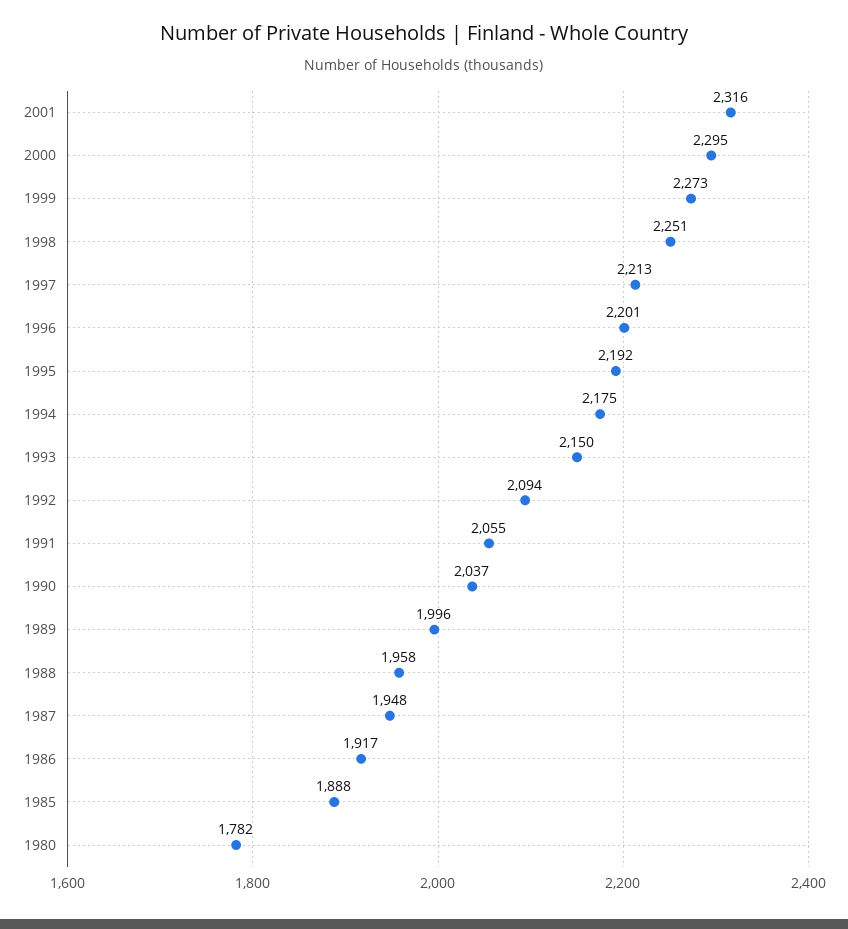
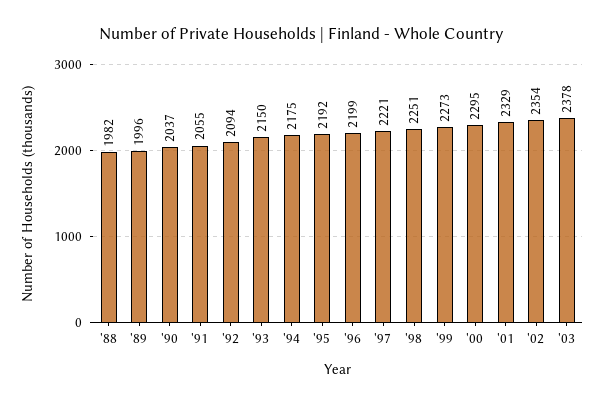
2001: 2316 -> 2329
1997: 2213 -> 2221
1996: 2201 -> 2199
1988: 1958 -> 1982
1987: 1948 -> none
1986: 1917 -> none
1985: 1888 -> none
1980: 1782 -> none
'02: none -> 2354
'03: none -> 2378

